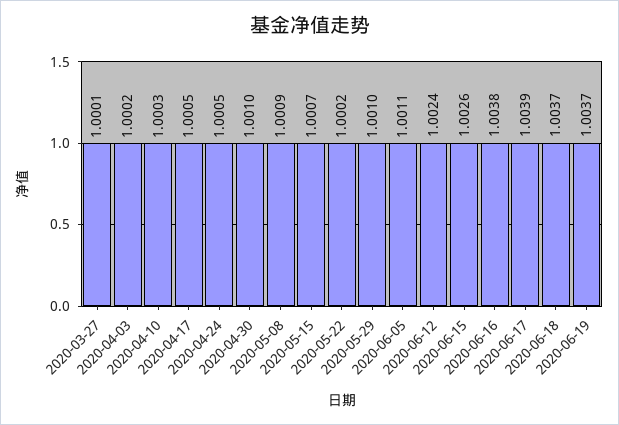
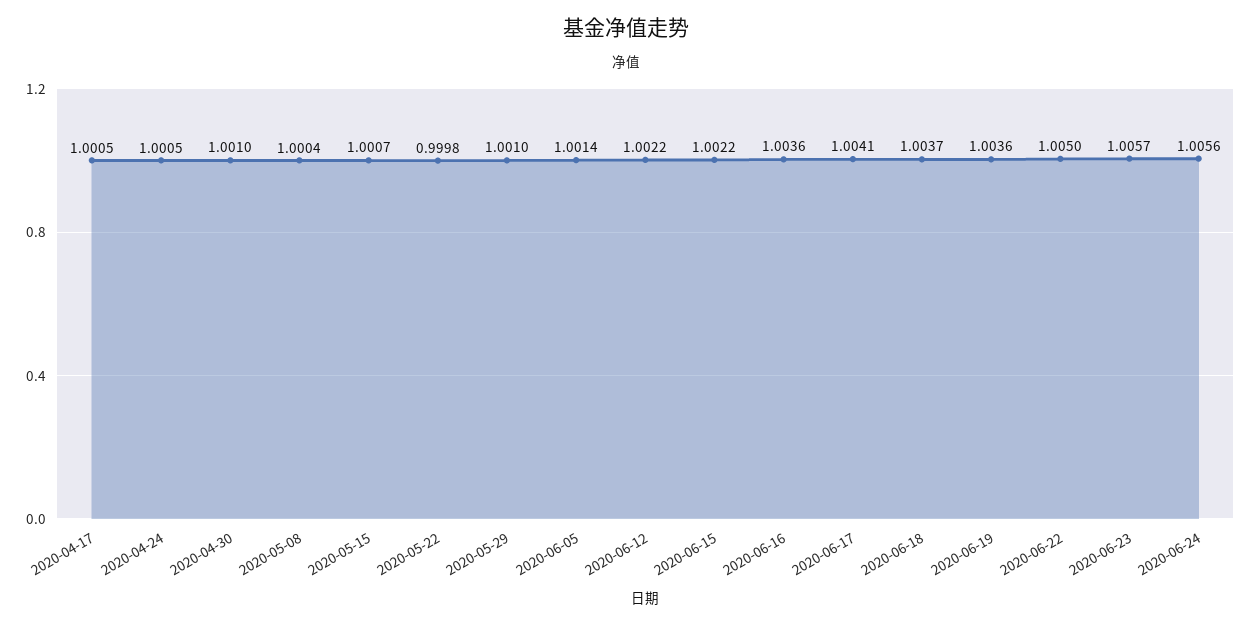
2020-03-27: 1.0001 -> none
2020-04-03: 1.0002 -> none
2020-04-10: 1.0003 -> none
2020-05-08: 1.0009 -> 1.0004
2020-05-22: 1.0002 -> 0.9998
2020-06-05: 1.0011 -> 1.0014
2020-06-12: 1.0024 -> 1.0022
2020-06-15: 1.0026 -> 1.0022
2020-06-16: 1.0038 -> 1.0036
2020-06-17: 1.0039 -> 1.0041
2020-06-19: 1.0037 -> 1.0036
2020-06-22: none -> 1.005
2020-06-23: none -> 1.0057
2020-06-24: none -> 1.0056

